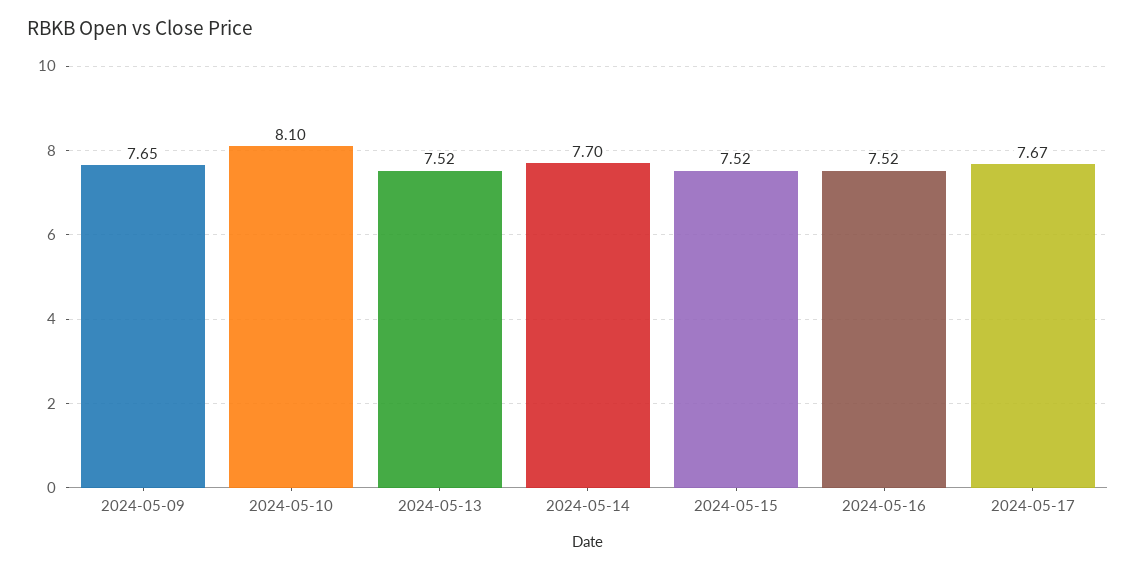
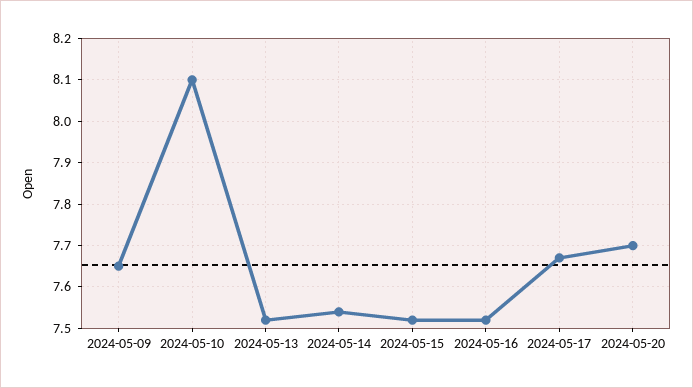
2024-05-14: 7.7 -> 7.55
2024-05-20: none -> 7.7

